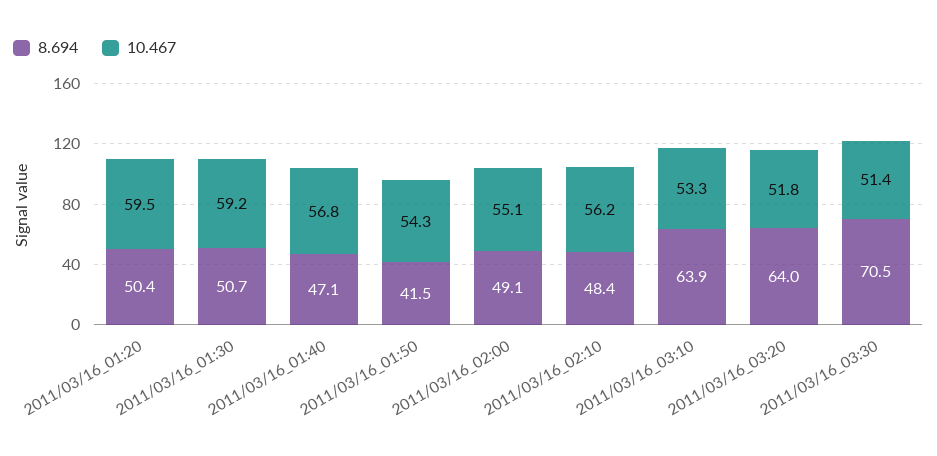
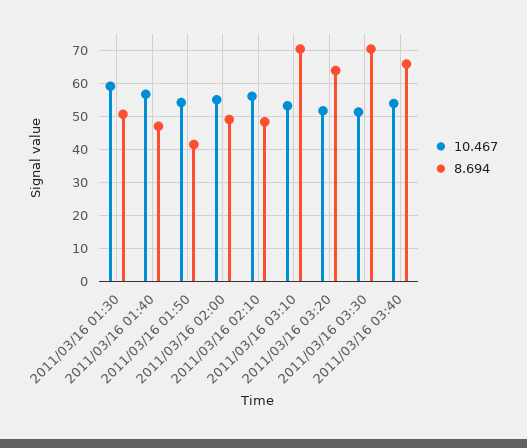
8.694, 2011/03/16_01:20: 50.4 -> none
10.467, 2011/03/16_01:20: 59.5 -> none
8.694, 2011/03/16_03:10: 63.9 -> 70
10.467, 2011/03/16 03:40: none -> 54
8.694, 2011/03/16 03:40: none -> 66

